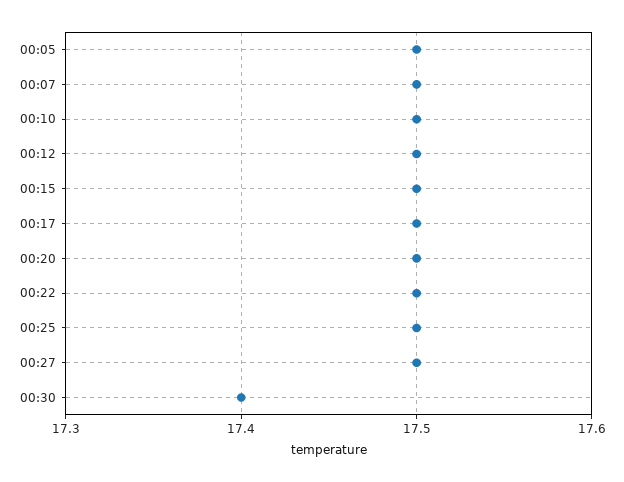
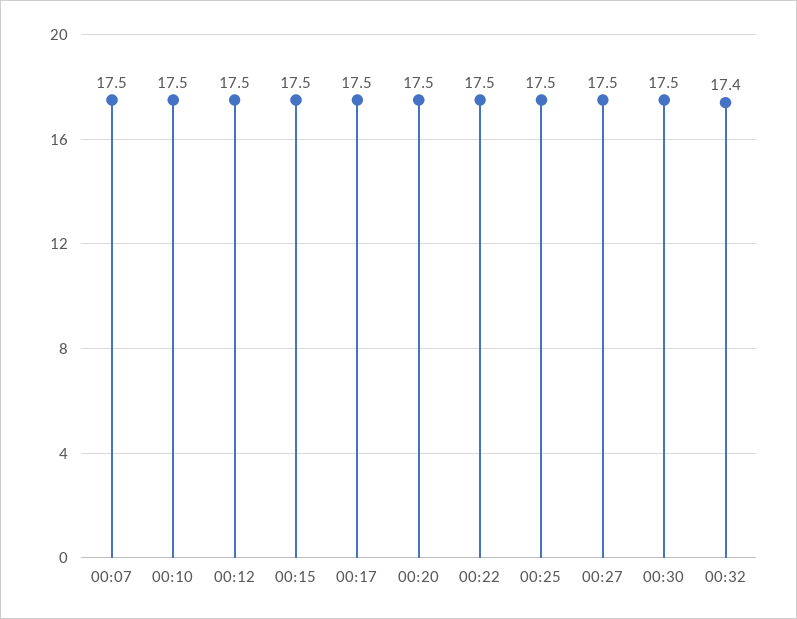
00:05: 17.5 -> none
00:30: 17.4 -> 17.5
00:32: none -> 17.4

